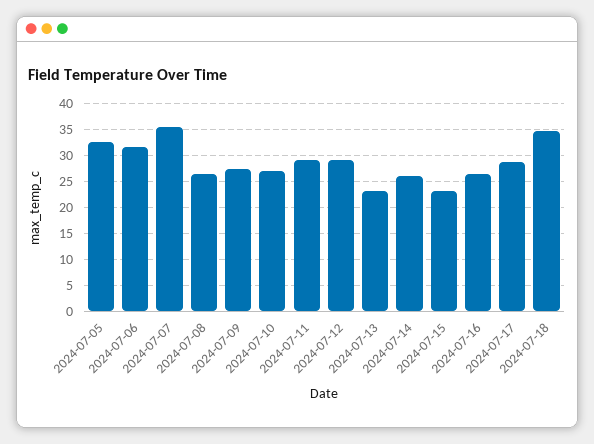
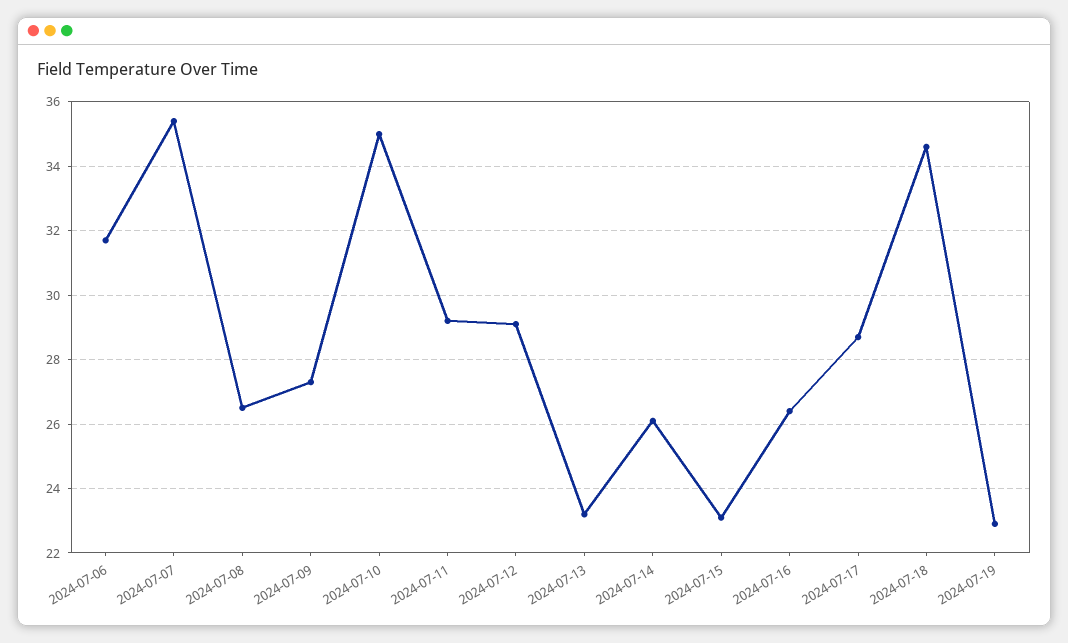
2024-07-05: 32.5 -> none
2024-07-10: 27.5 -> 35
2024-07-19: none -> 23

